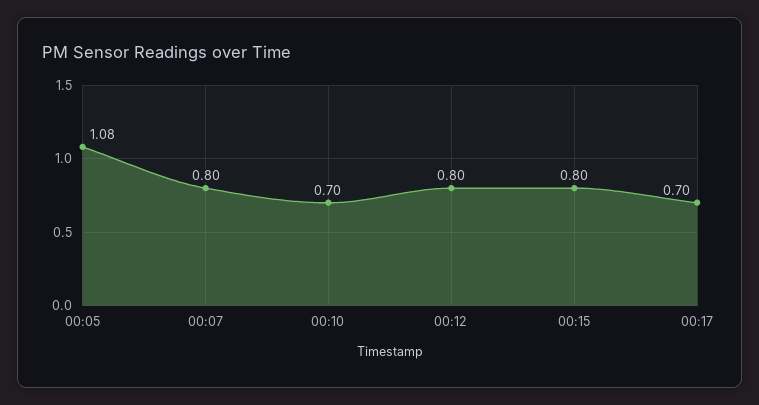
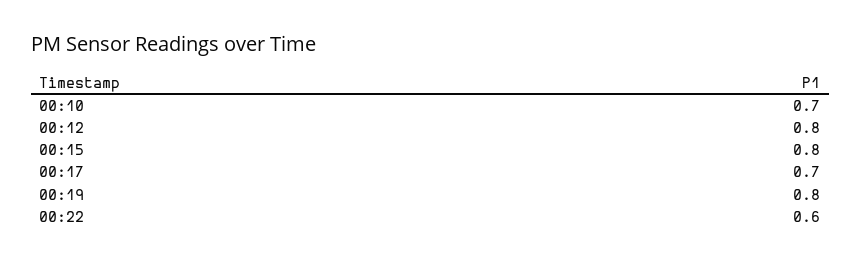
00:05: 1.08 -> none
00:07: 0.8 -> none
00:19: none -> 0.8
00:22: none -> 0.6

